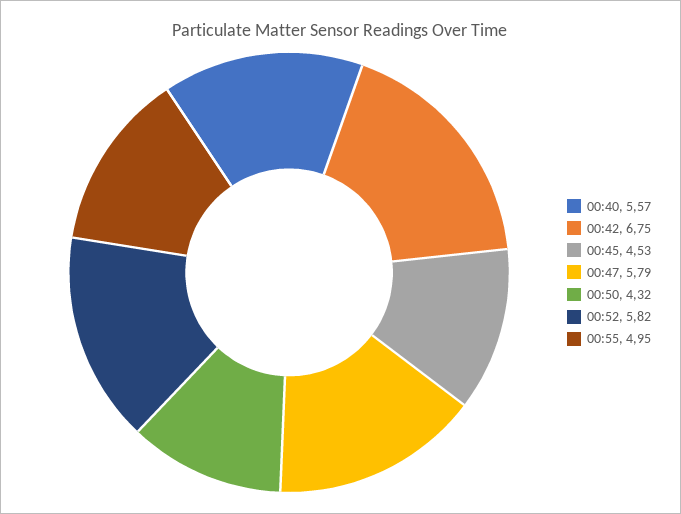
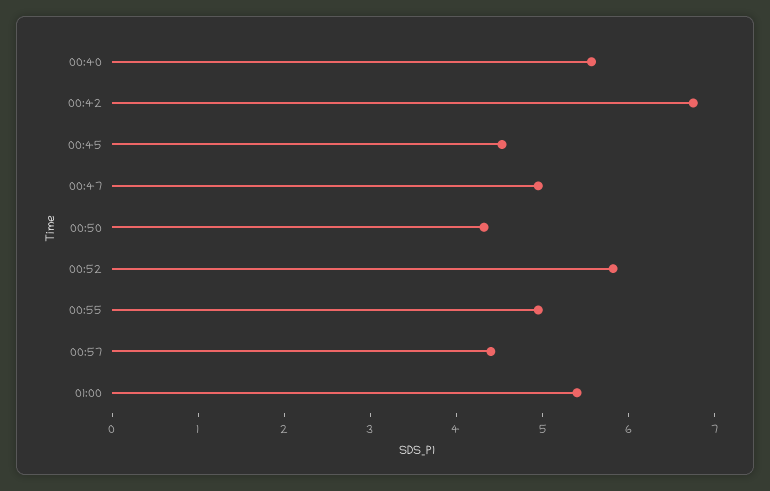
00:47: 5.79 -> 5
00:57: none -> 4.4
01:00: none -> 5.4

